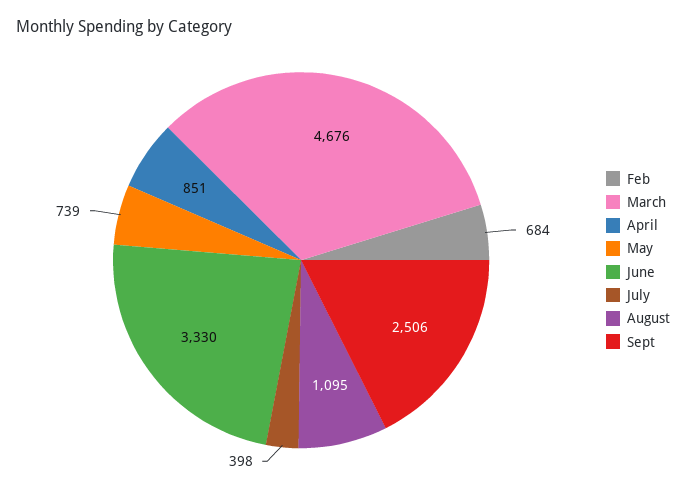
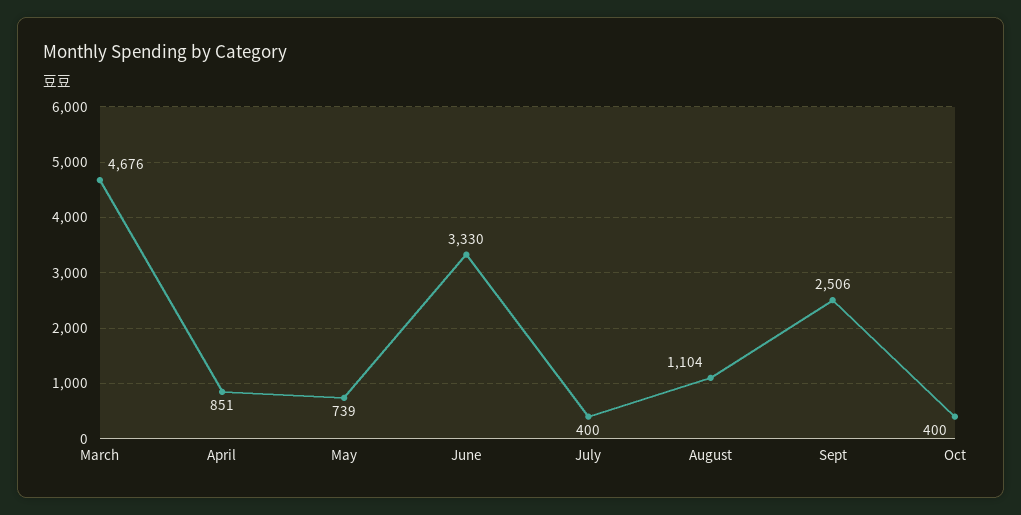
Feb: 684 -> none
July: 398 -> 400
August: 1095 -> 1104
Oct: none -> 400

